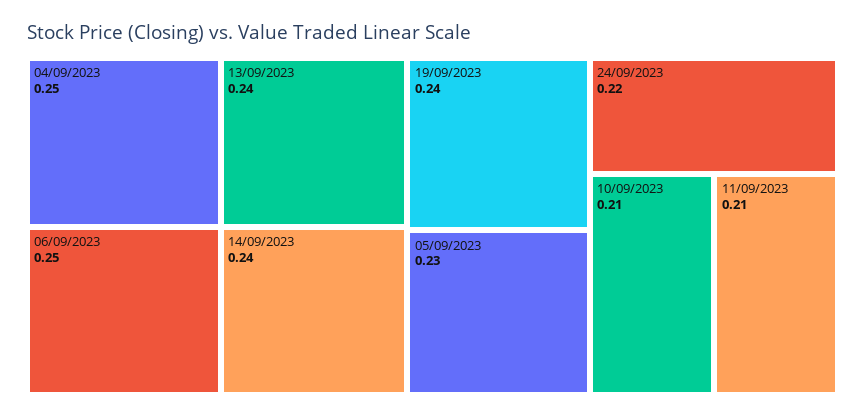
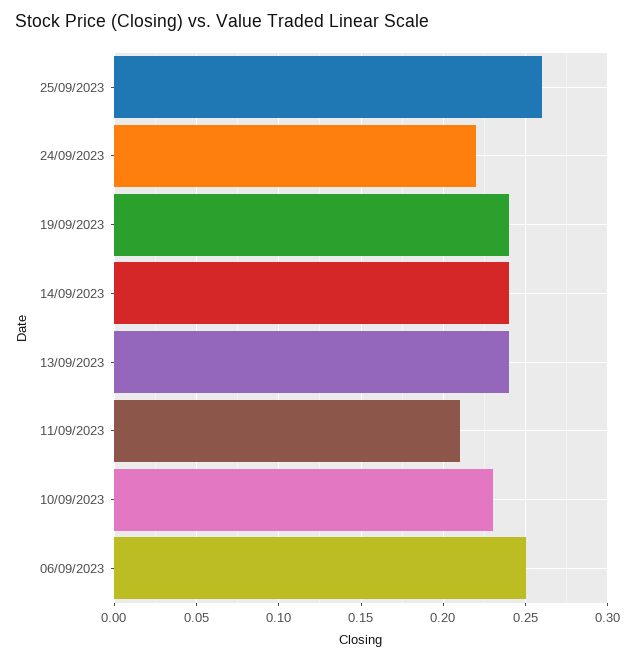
04/09/2023: 0.25 -> none
05/09/2023: 0.23 -> none
10/09/2023: 0.21 -> 0.23
25/09/2023: none -> 0.26

